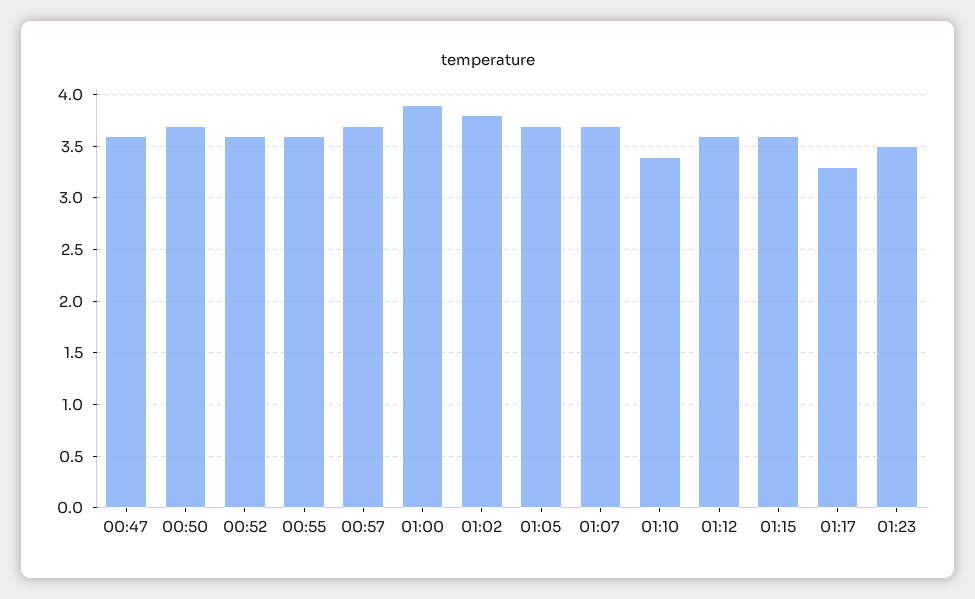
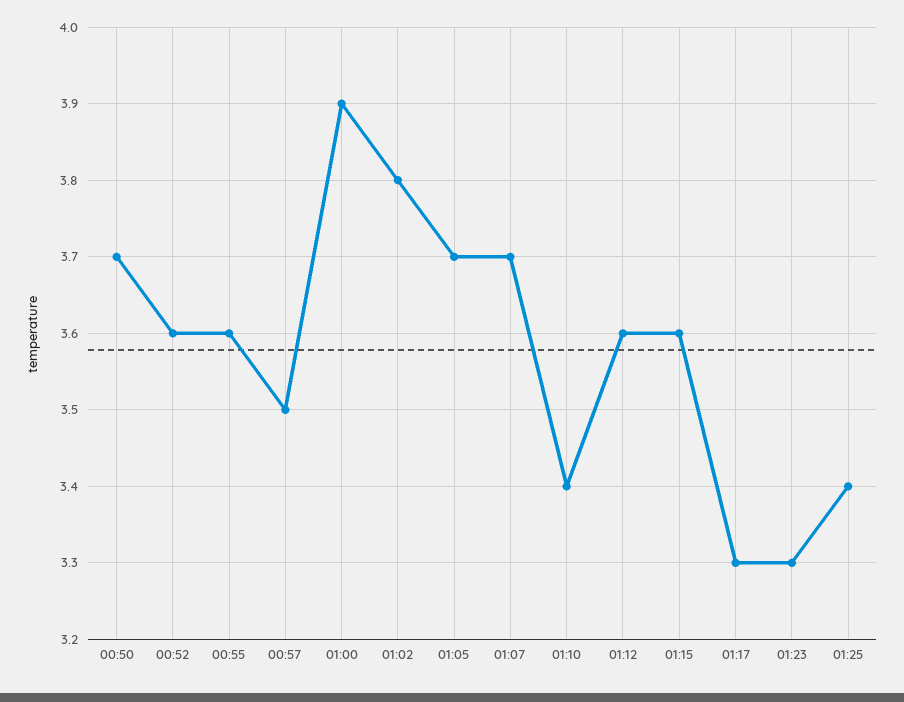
00:47: 3.6 -> none
00:57: 3.7 -> 3.5
01:23: 3.5 -> 3.3
01:25: none -> 3.4

